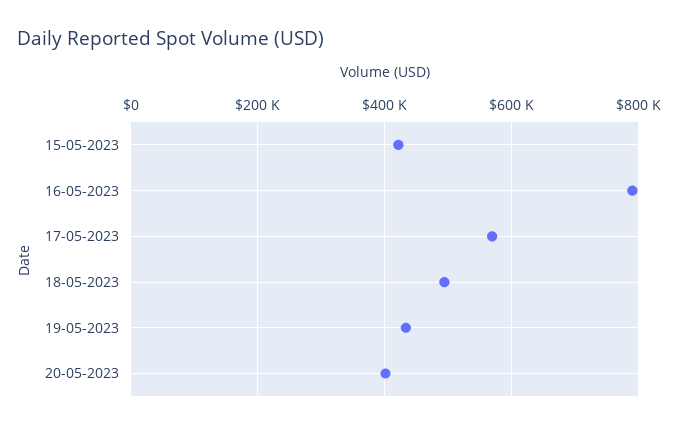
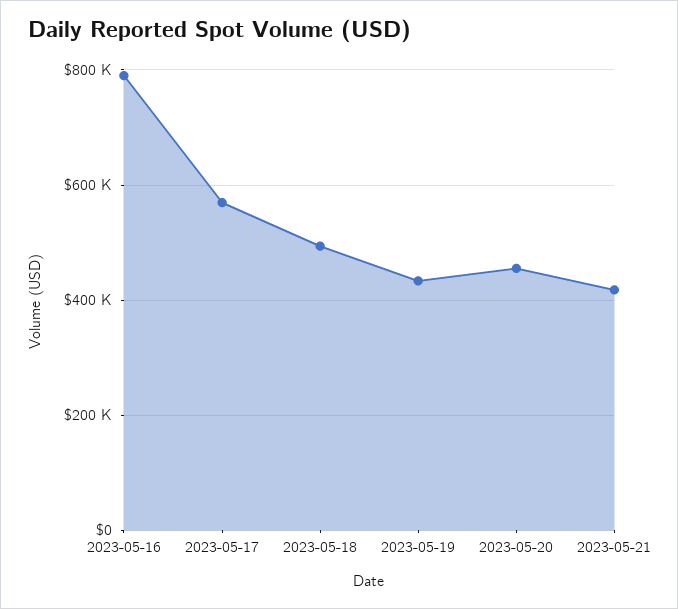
15-05-2023: 420000 -> none
20-05-2023: 400000 -> 460000
2023-05-21: none -> 420000

